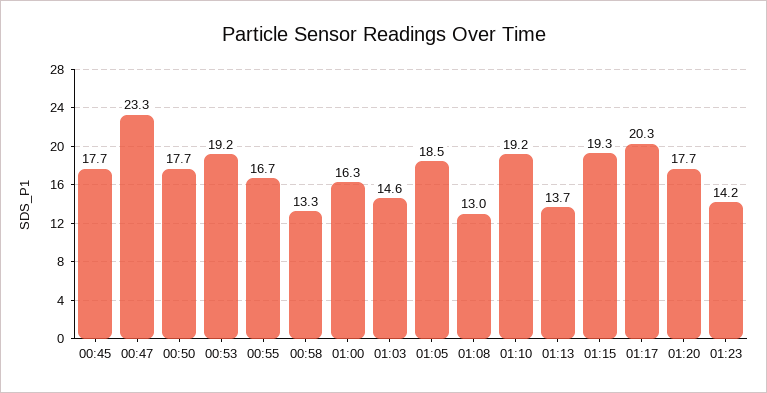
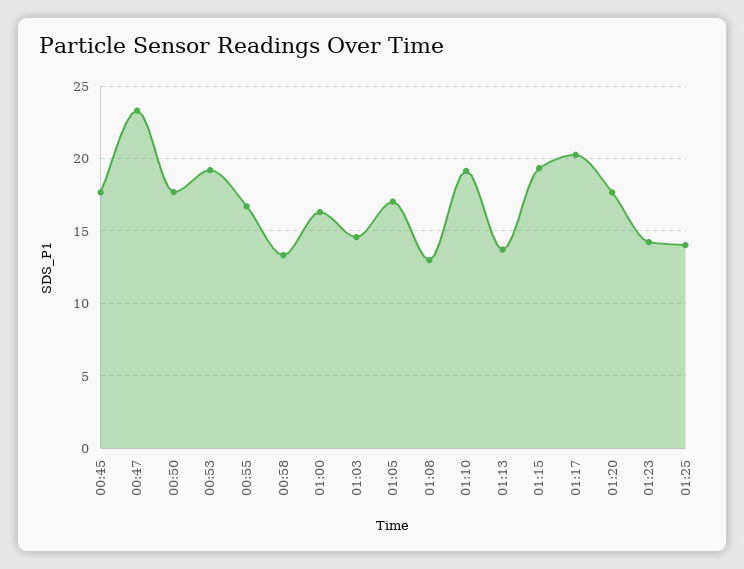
01:05: 18.5 -> 17
01:25: none -> 14

